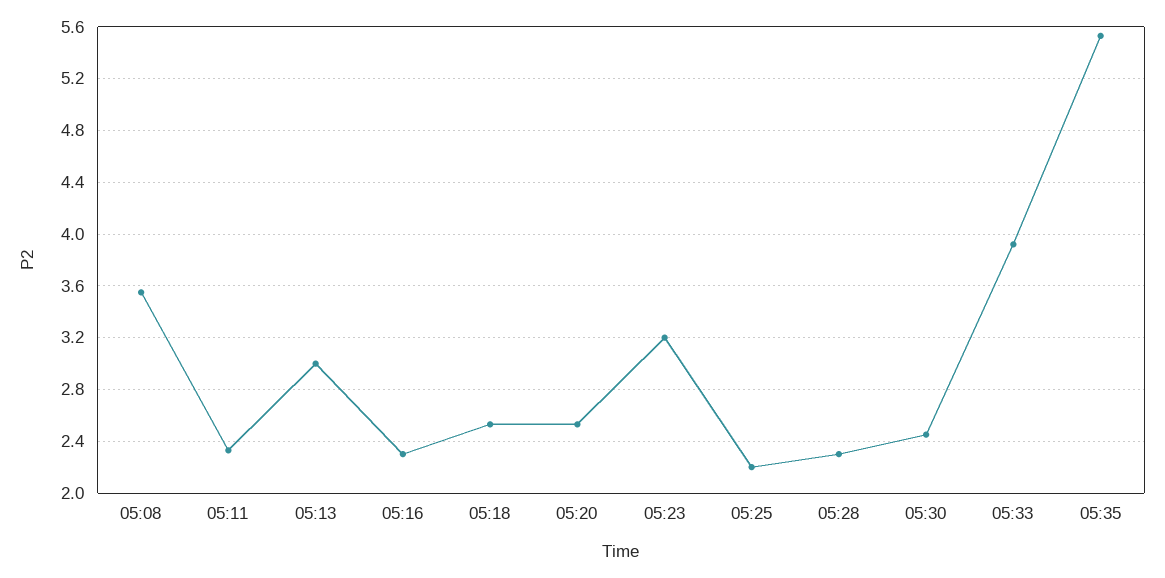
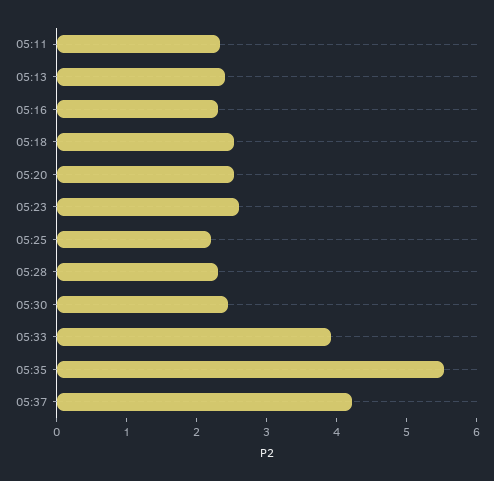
05:08: 3.55 -> none
05:13: 3 -> 2.4
05:23: 3.2 -> 2.6
05:37: none -> 4.2

